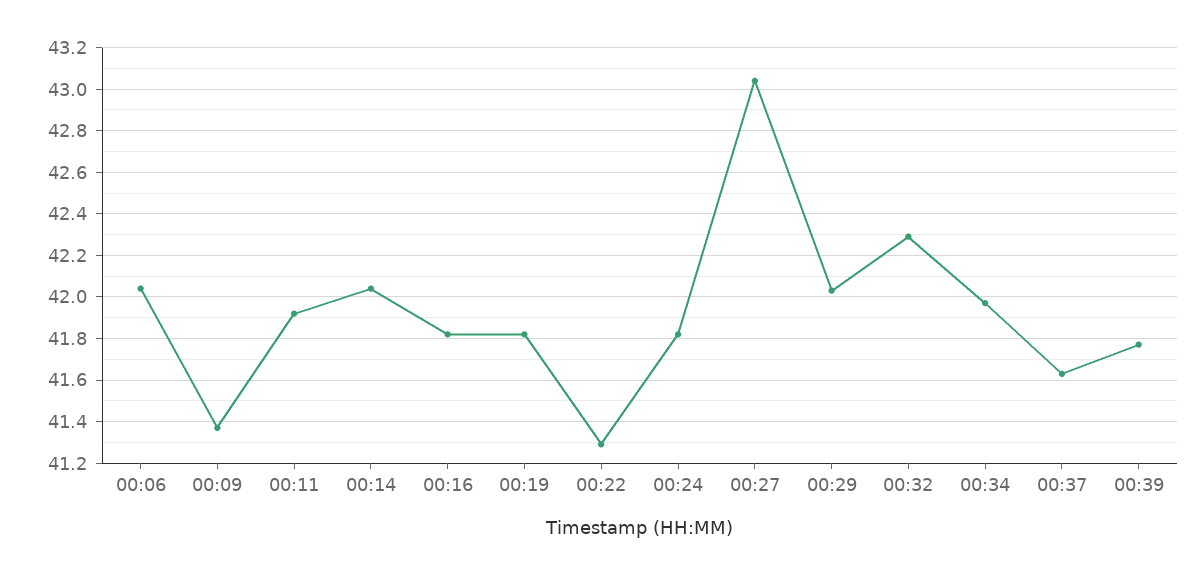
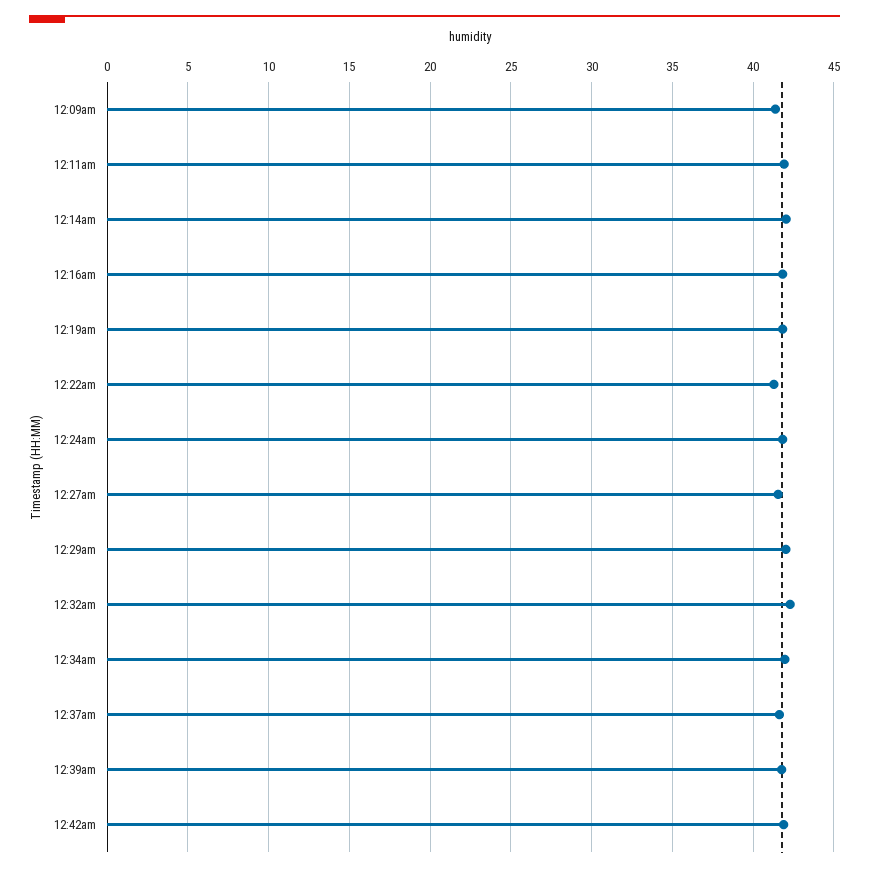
00:06: 42.05 -> none
00:27: 43.05 -> 41.5
12:42am: none -> 42

